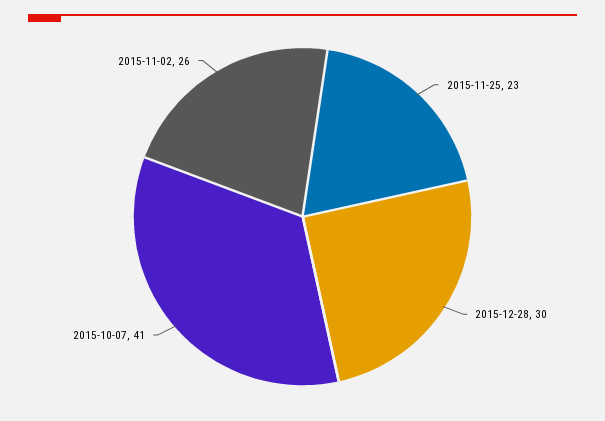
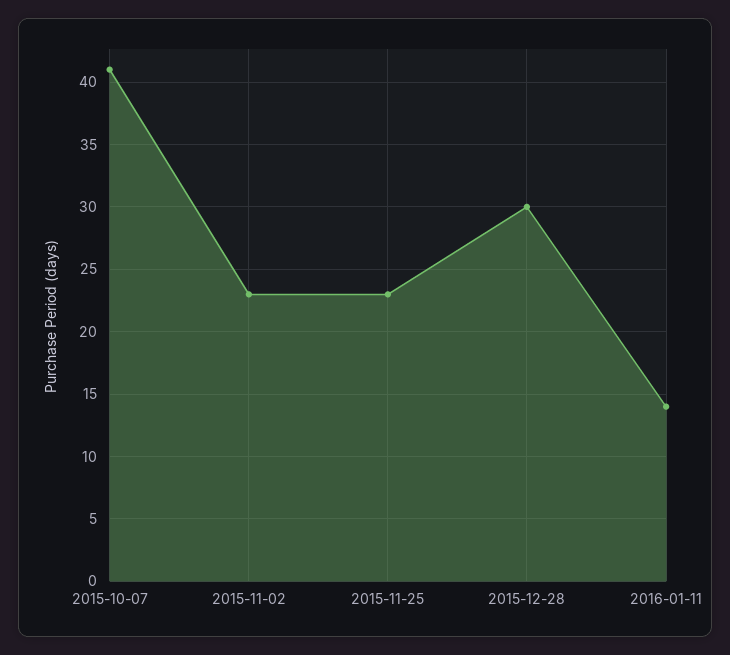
2015-11-02: 26 -> 23
2016-01-11: none -> 14

